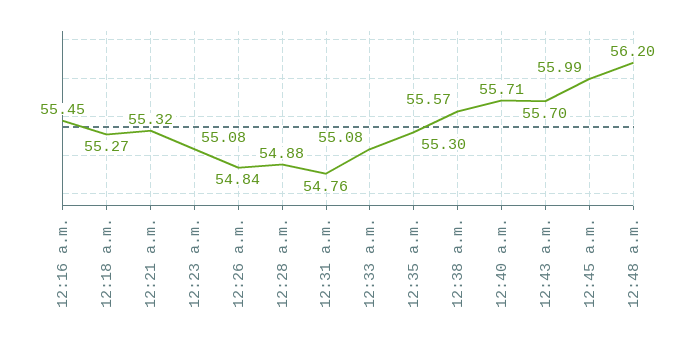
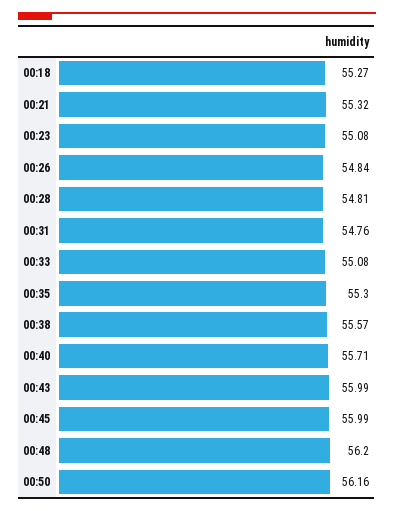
12:16 a.m.: 55.45 -> none
12:28 a.m.: 54.88 -> 54.81
12:43 a.m.: 55.7 -> 55.99
00:50: none -> 56.16

